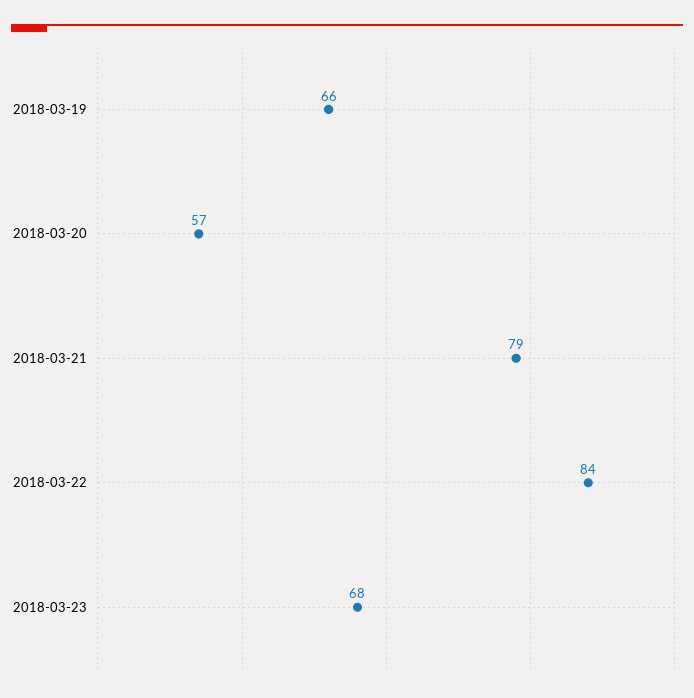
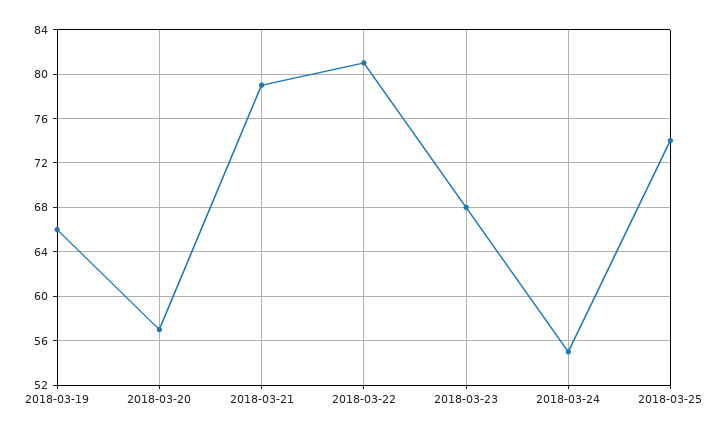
2018-03-22: 84 -> 81
2018-03-24: none -> 55
2018-03-25: none -> 74

